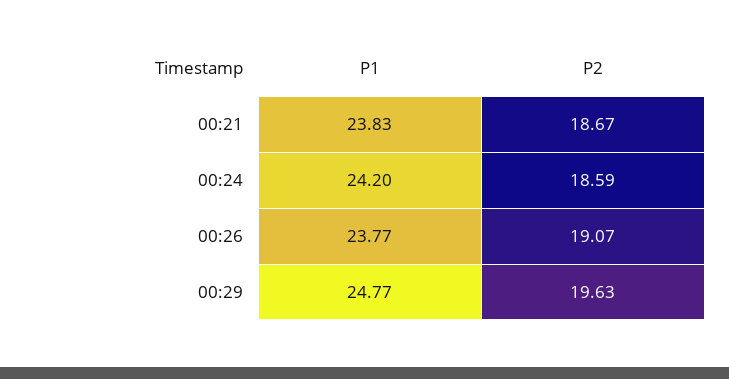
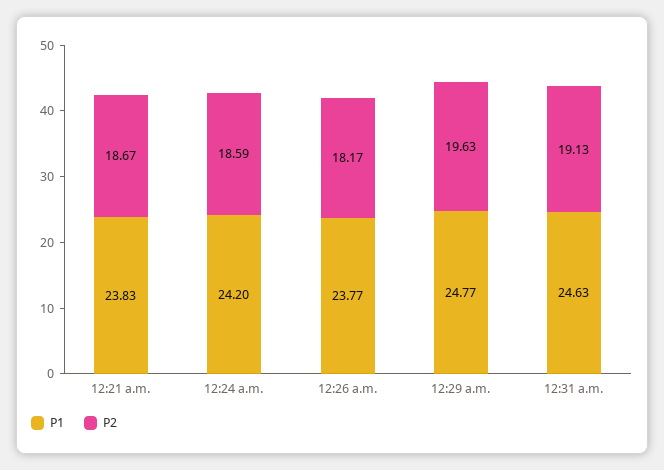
P2, 00:26: 19.07 -> 18.17
P1, 12:31 a.m.: none -> 24.63
P2, 12:31 a.m.: none -> 19.13

